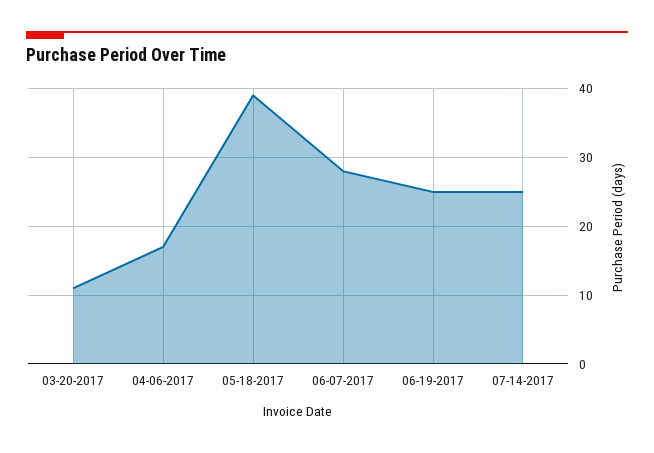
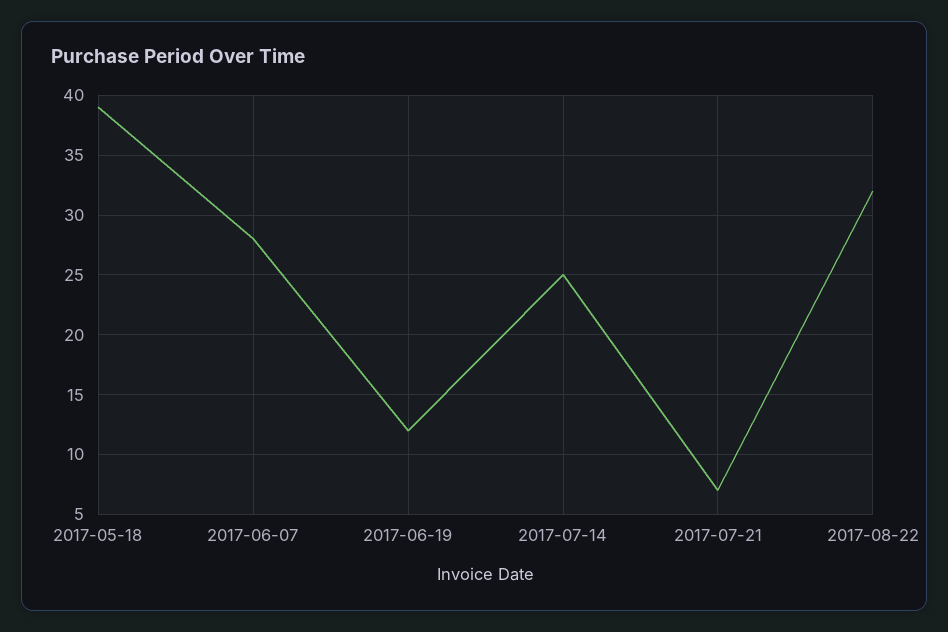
03-20-2017: 11 -> none
04-06-2017: 17 -> none
06-19-2017: 25 -> 12
2017-07-21: none -> 7
2017-08-22: none -> 32

